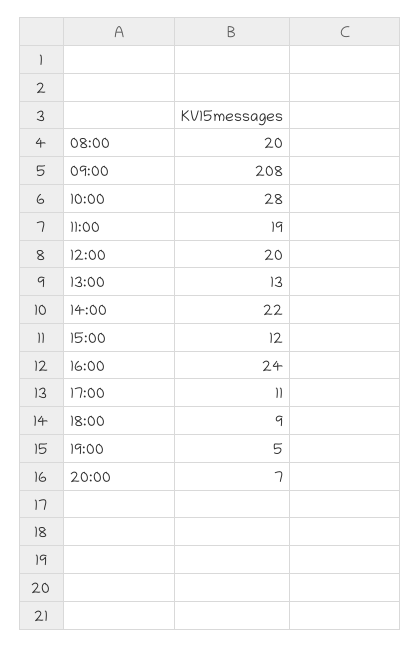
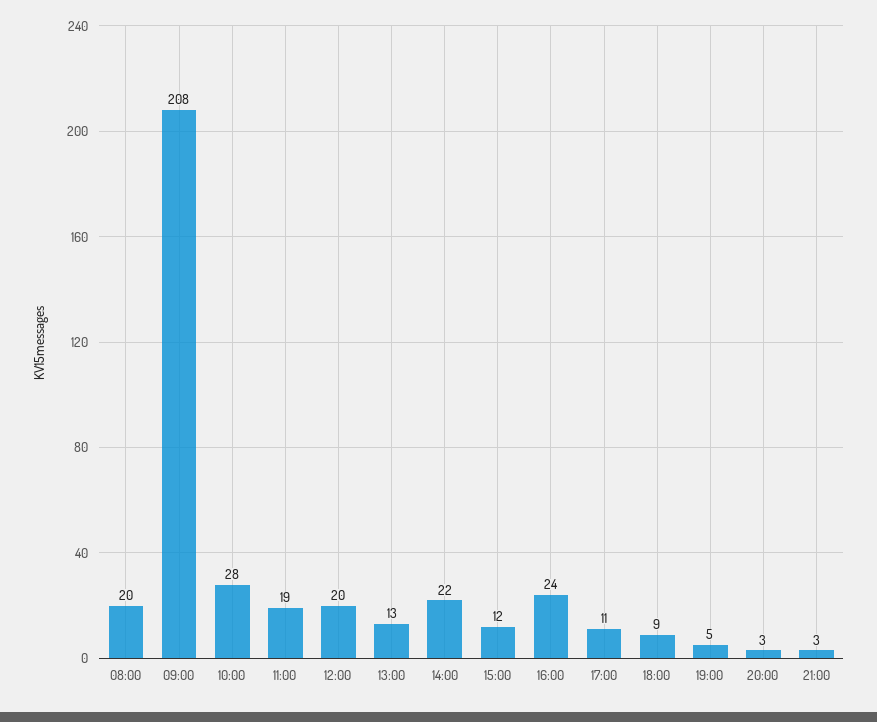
20:00: 7 -> 3
21:00: none -> 3

